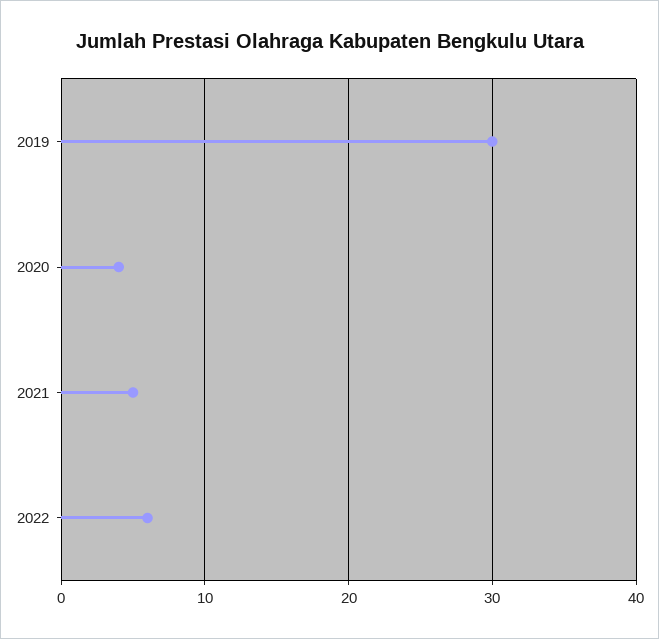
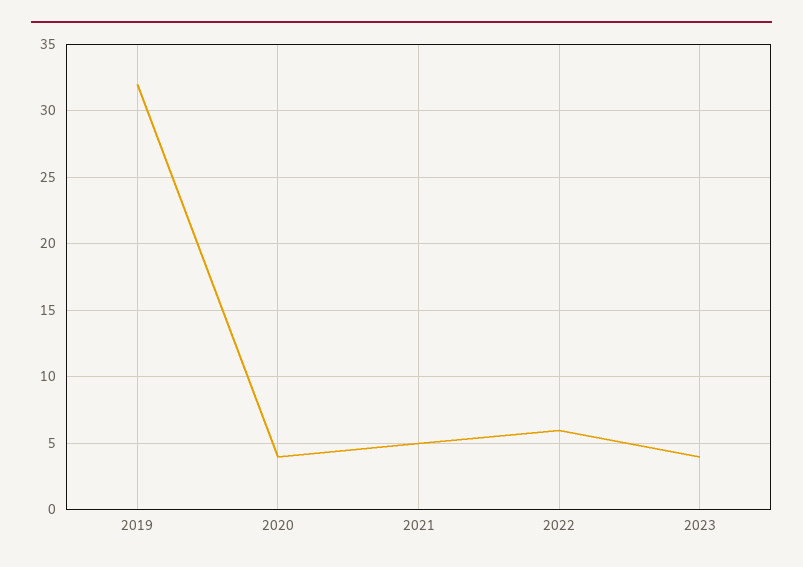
2019: 30 -> 32
2023: none -> 4

